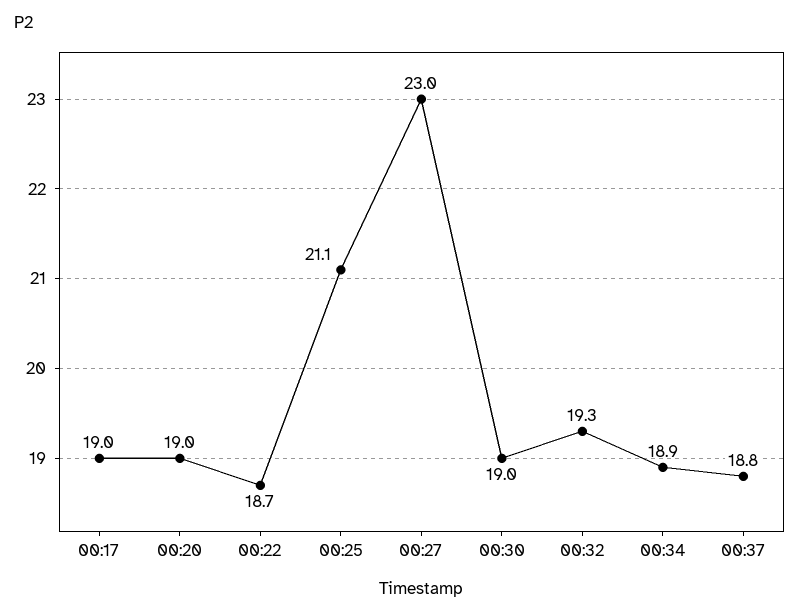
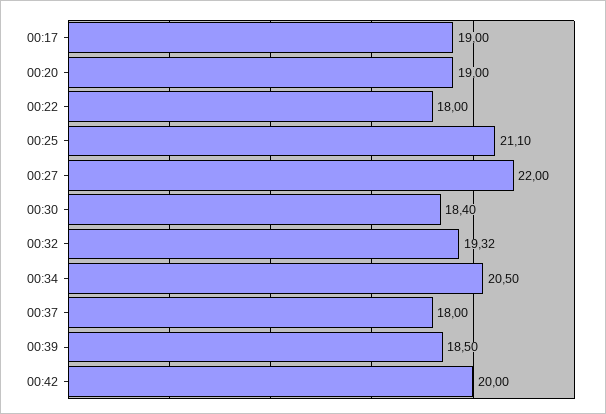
00:22: 18.7 -> 18
00:27: 23 -> 22
00:30: 19 -> 18.4
00:34: 18.9 -> 20.5
00:37: 18.8 -> 18
00:39: none -> 18.5
00:42: none -> 20

